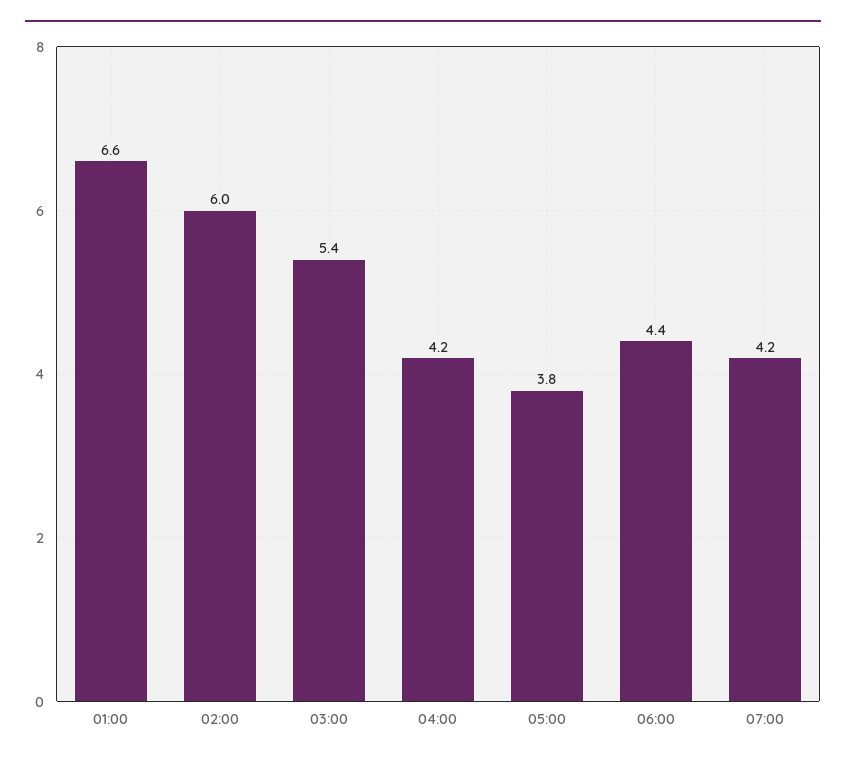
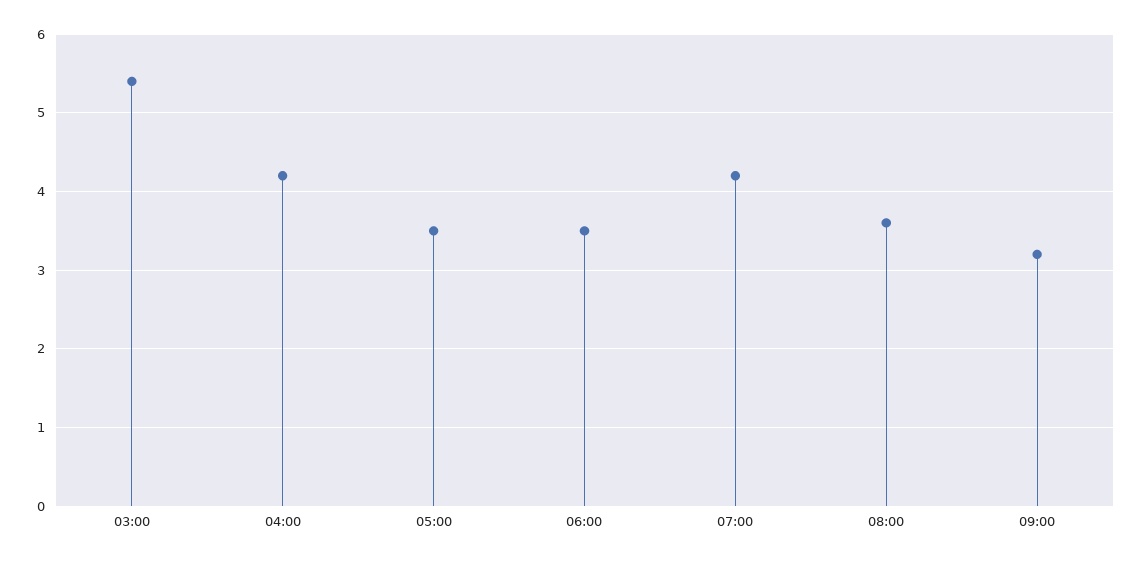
01:00: 6.6 -> none
02:00: 6 -> none
05:00: 3.8 -> 3.5
06:00: 4.4 -> 3.5
08:00: none -> 3.6
09:00: none -> 3.2

